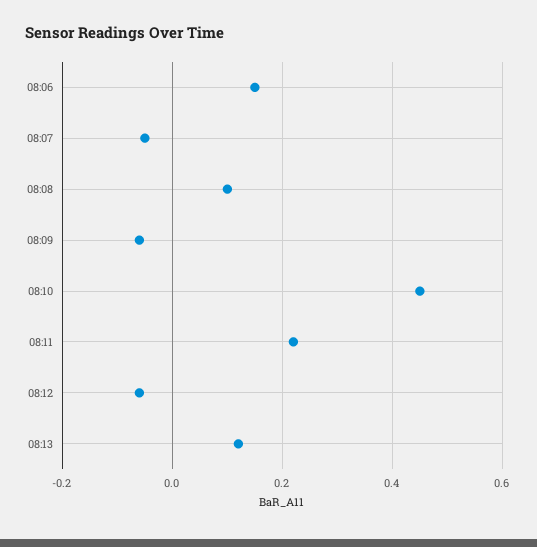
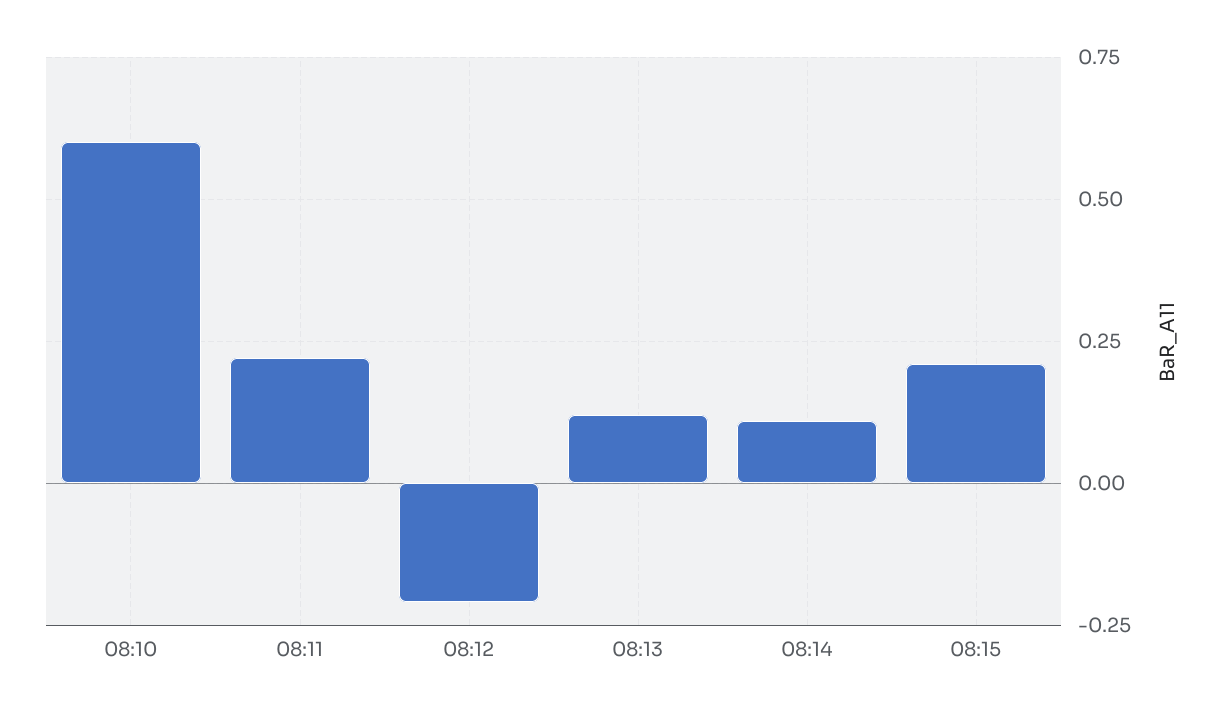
08:06: 0.15 -> none
08:07: -0.05 -> none
08:08: 0.1 -> none
08:09: -0.05 -> none
08:10: 0.45 -> 0.6
08:12: -0.05 -> -0.2
08:14: none -> 0.1
08:15: none -> 0.2

